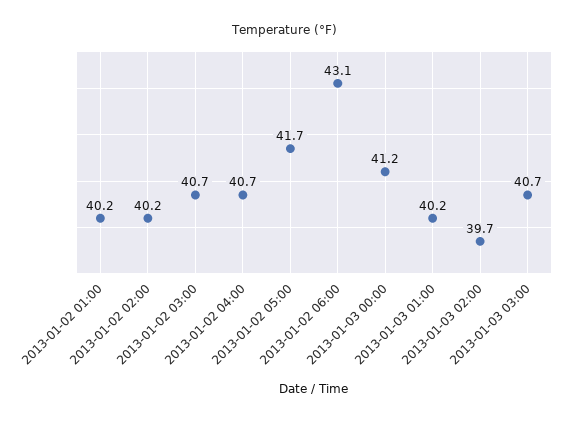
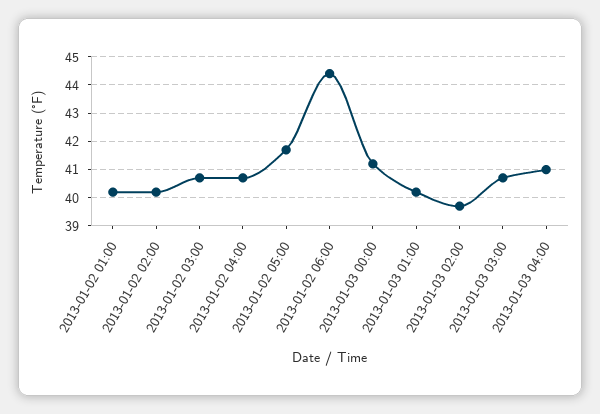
2013-01-02 06:00: 43.1 -> 44.5
2013-01-03 04:00: none -> 41

